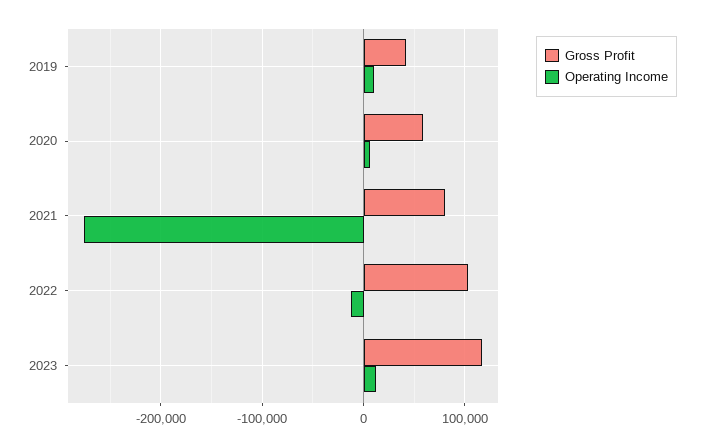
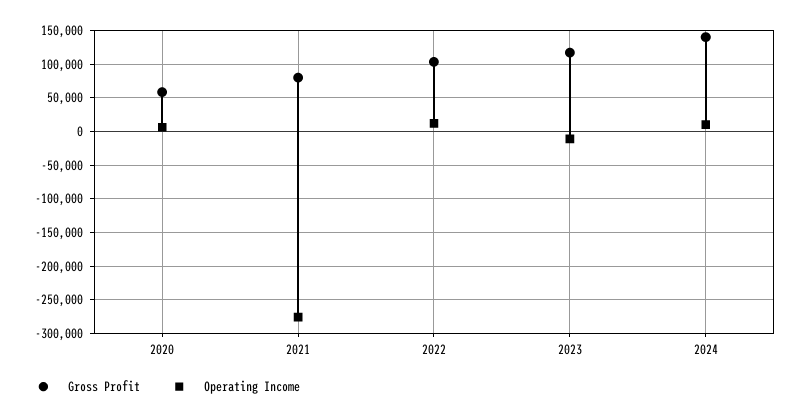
Gross Profit, 2019: 40000 -> none
Operating Income, 2019: 10000 -> none
Operating Income, 2022: -10000 -> 10000
Operating Income, 2023: 10000 -> -10000
Gross Profit, 2024: none -> 140000
Operating Income, 2024: none -> 10000

